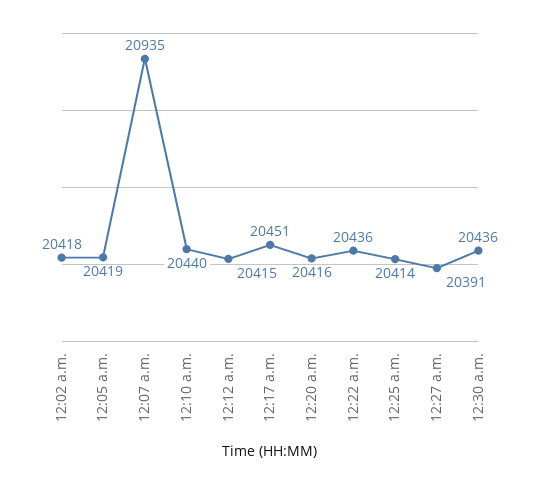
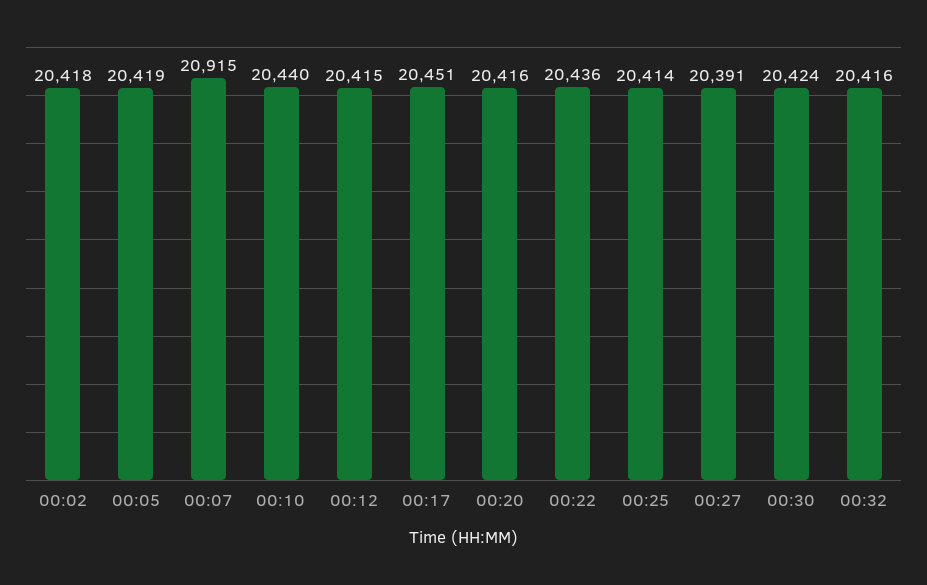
12:07 a.m.: 20935 -> 20915
12:30 a.m.: 20436 -> 20424
00:32: none -> 20416

